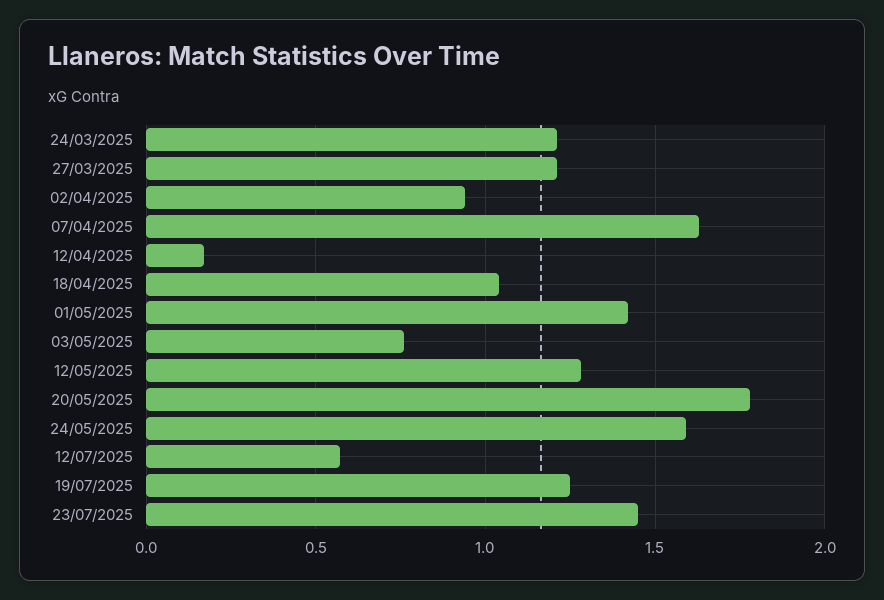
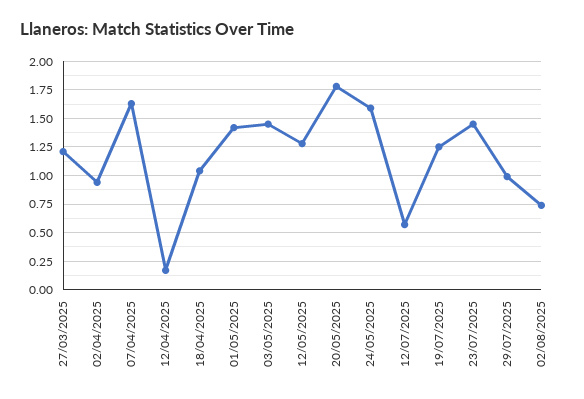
24/03/2025: 1.2 -> none
03/05/2025: 0.75 -> 1.5
29/07/2025: none -> 1
02/08/2025: none -> 0.75

